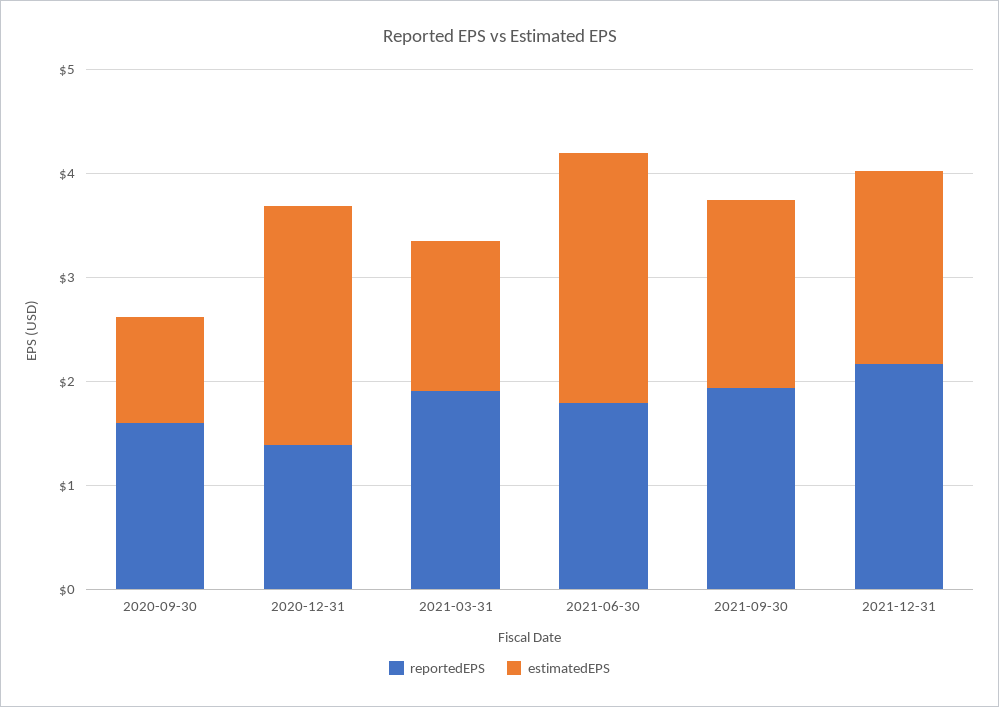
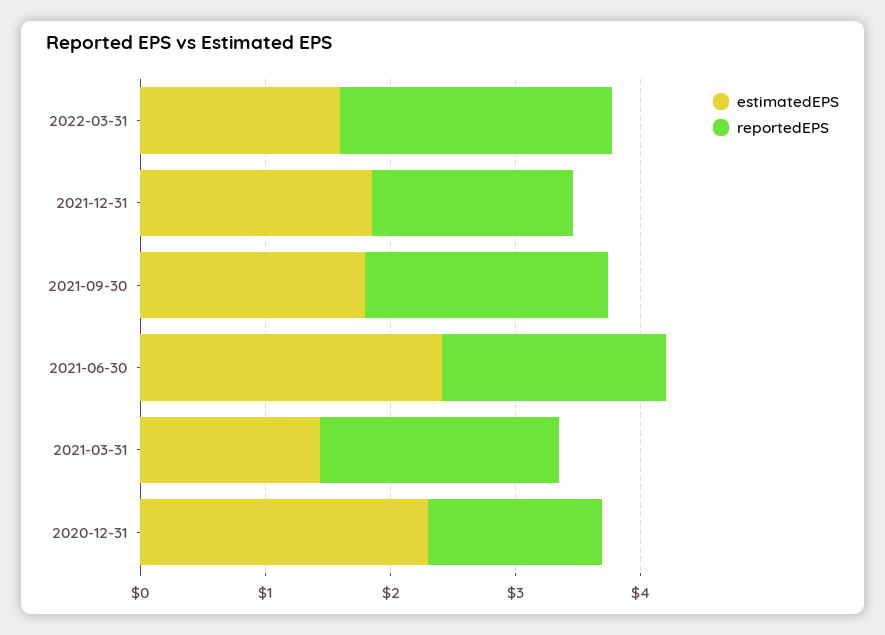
reportedEPS, 2020-09-30: 1.6 -> none
estimatedEPS, 2020-09-30: 1 -> none
reportedEPS, 2021-12-31: 2.2 -> 1.6
estimatedEPS, 2022-03-31: none -> 1.6
reportedEPS, 2022-03-31: none -> 2.2

